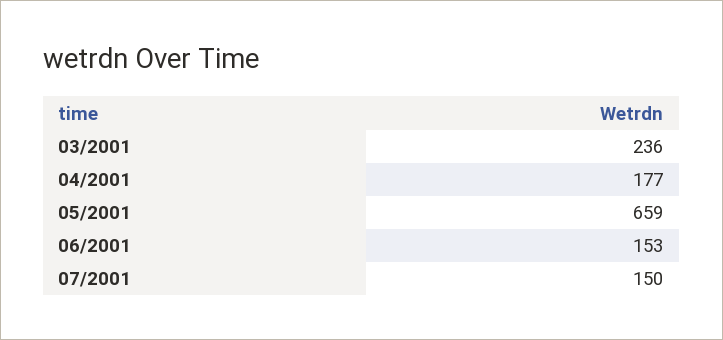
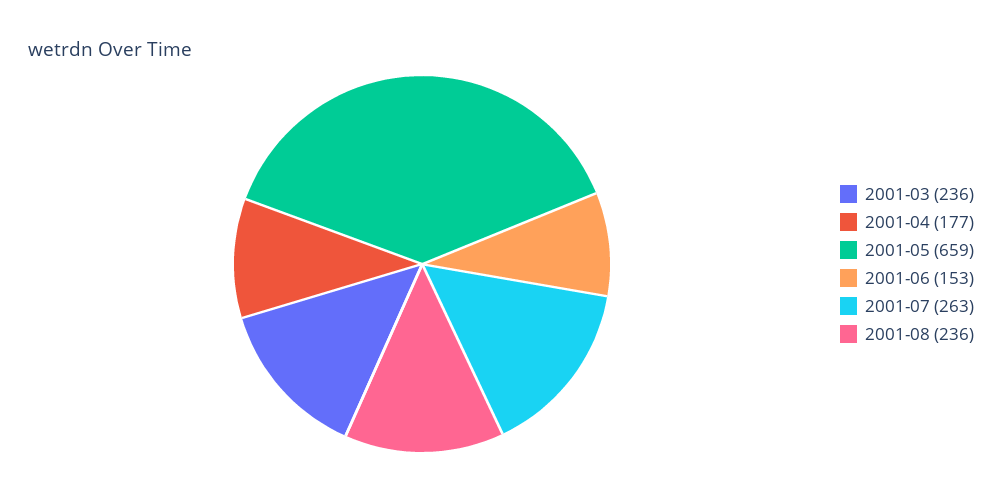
07/2001: 150 -> 263
2001-08: none -> 236

